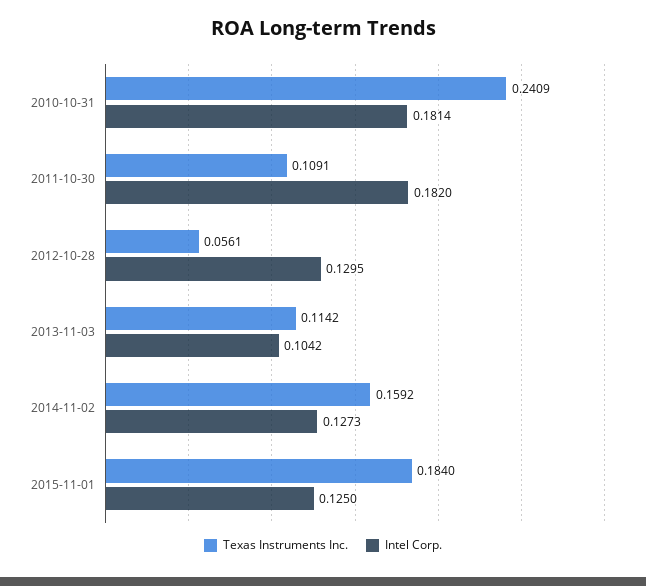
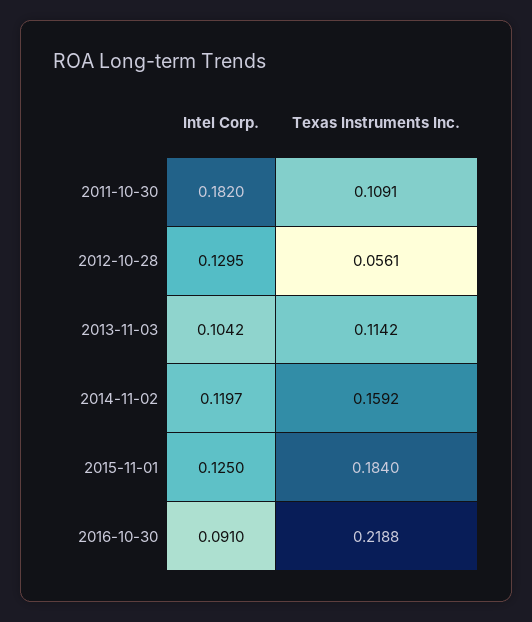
Texas Instruments Inc., 2010-10-31: 0.2409 -> none
Intel Corp., 2010-10-31: 0.1814 -> none
Intel Corp., 2014-11-02: 0.1273 -> 0.1197
Intel Corp., 2016-10-30: none -> 0.091
Texas Instruments Inc., 2016-10-30: none -> 0.2188

